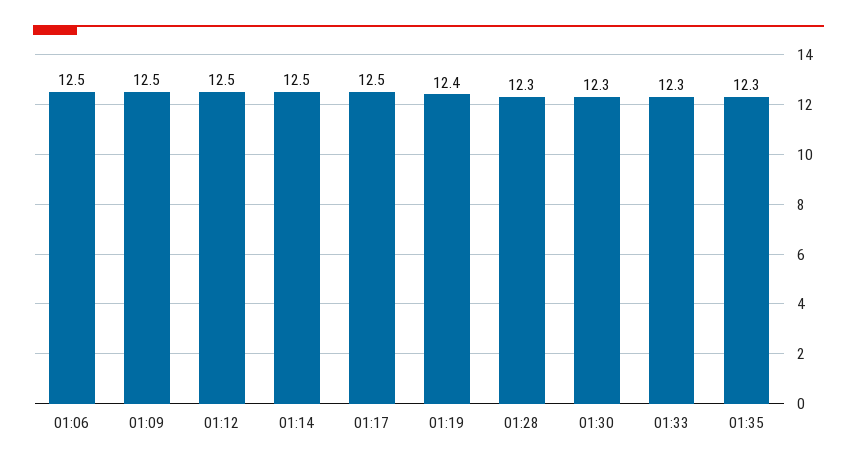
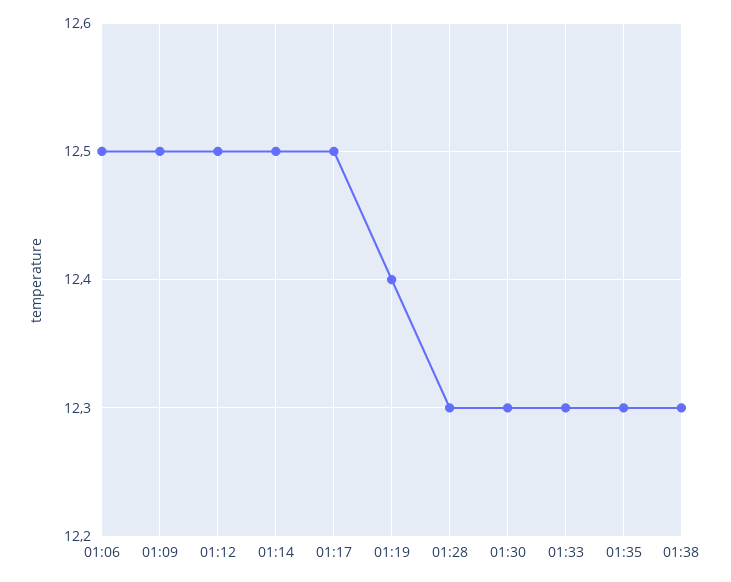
01:38: none -> 12.3

